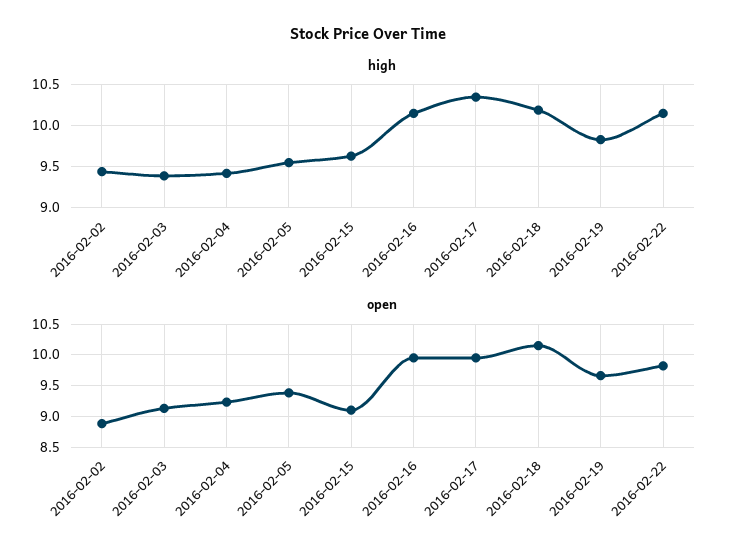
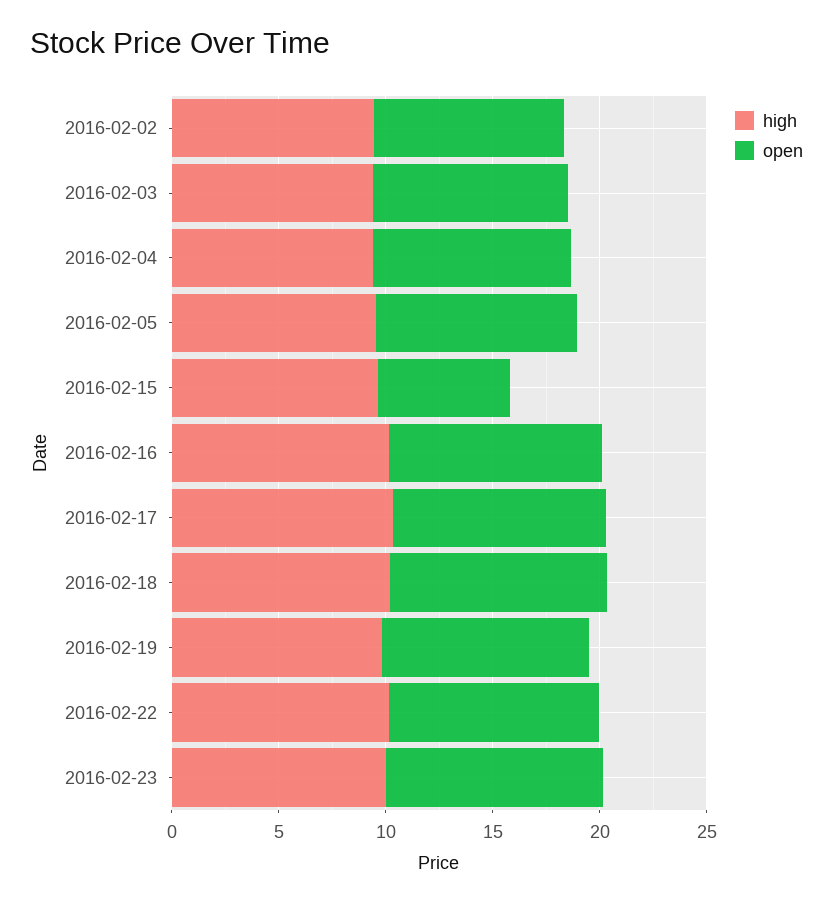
open, 2016-02-15: 9.1 -> 6
high, 2016-02-23: none -> 10
open, 2016-02-23: none -> 10

